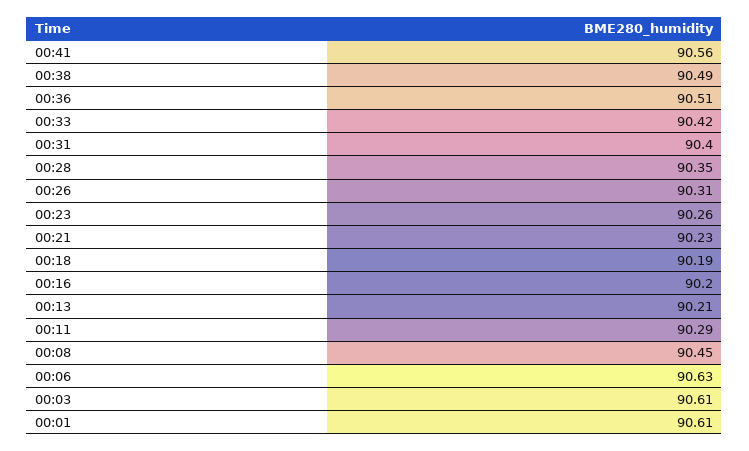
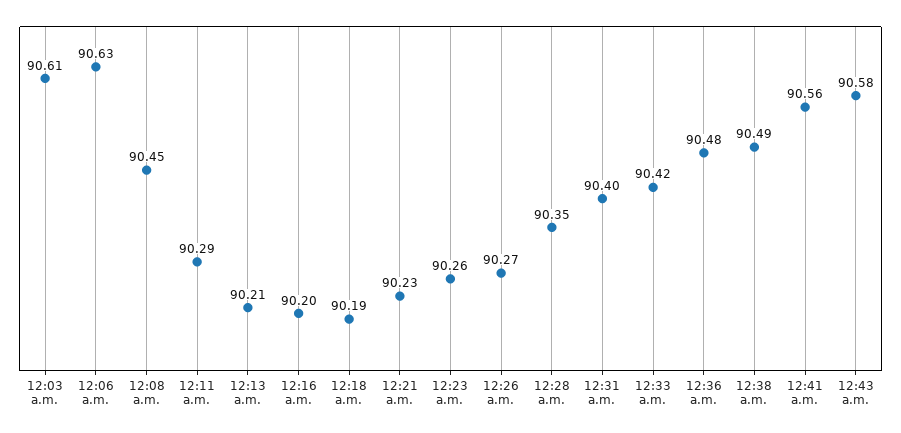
00:36: 90.51 -> 90.48
00:26: 90.31 -> 90.27
00:01: 90.61 -> none
12:43 a.m.: none -> 90.58

